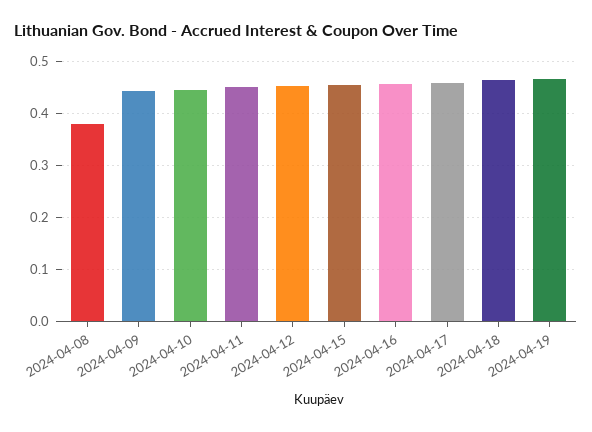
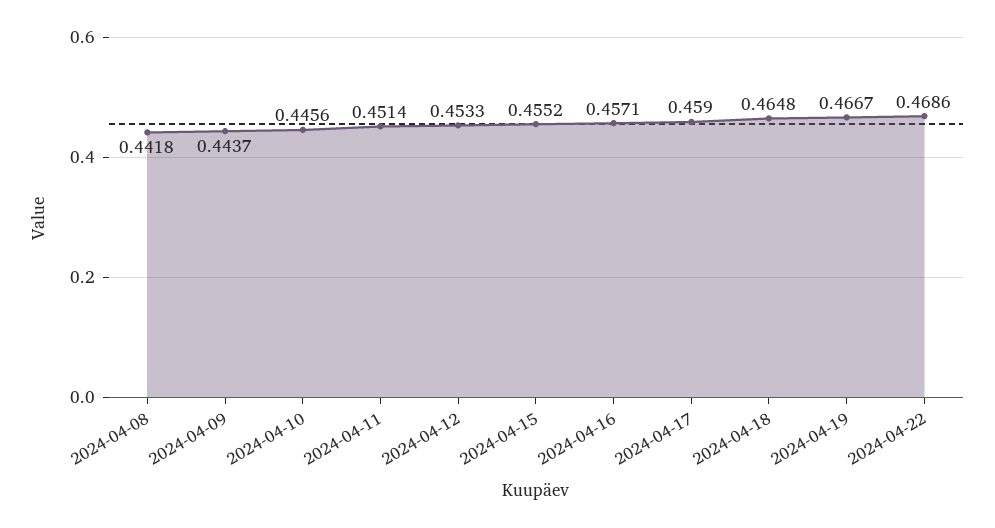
2024-04-08: 0.38 -> 0.4418
2024-04-22: none -> 0.4686

